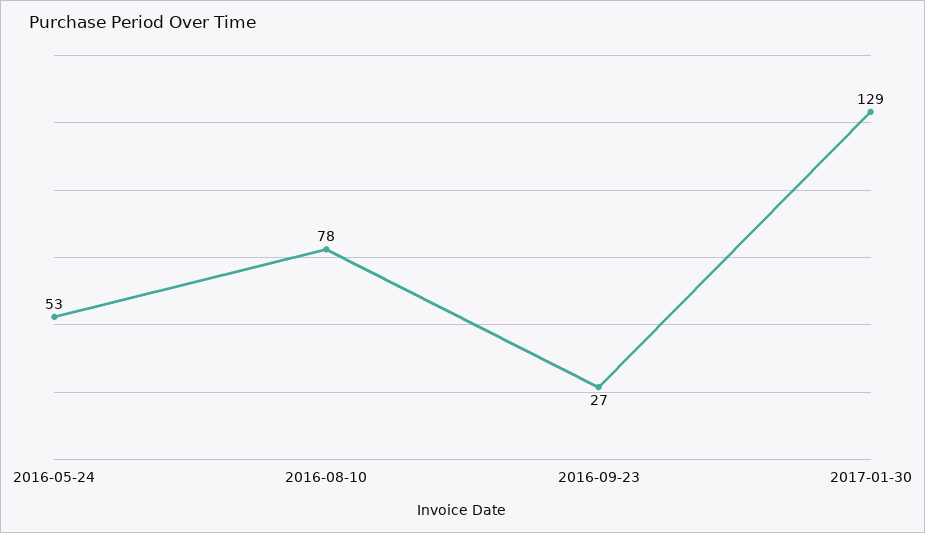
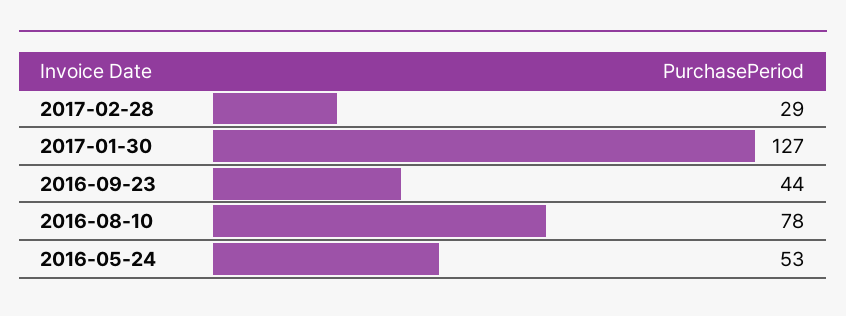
2016-09-23: 27 -> 44
2017-01-30: 129 -> 127
2017-02-28: none -> 29

